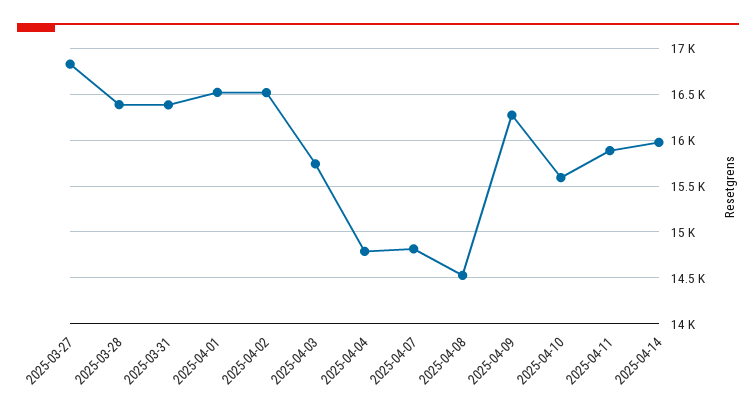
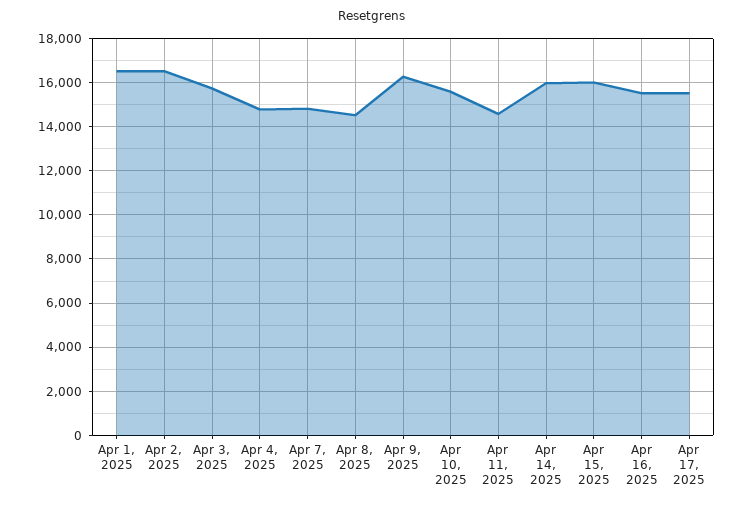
2025-03-27: 16800 -> none
2025-03-28: 16400 -> none
2025-03-31: 16400 -> none
2025-04-11: 15900 -> 14500
Apr 15, 2025: none -> 16000
Apr 16, 2025: none -> 15500
Apr 17, 2025: none -> 15500

